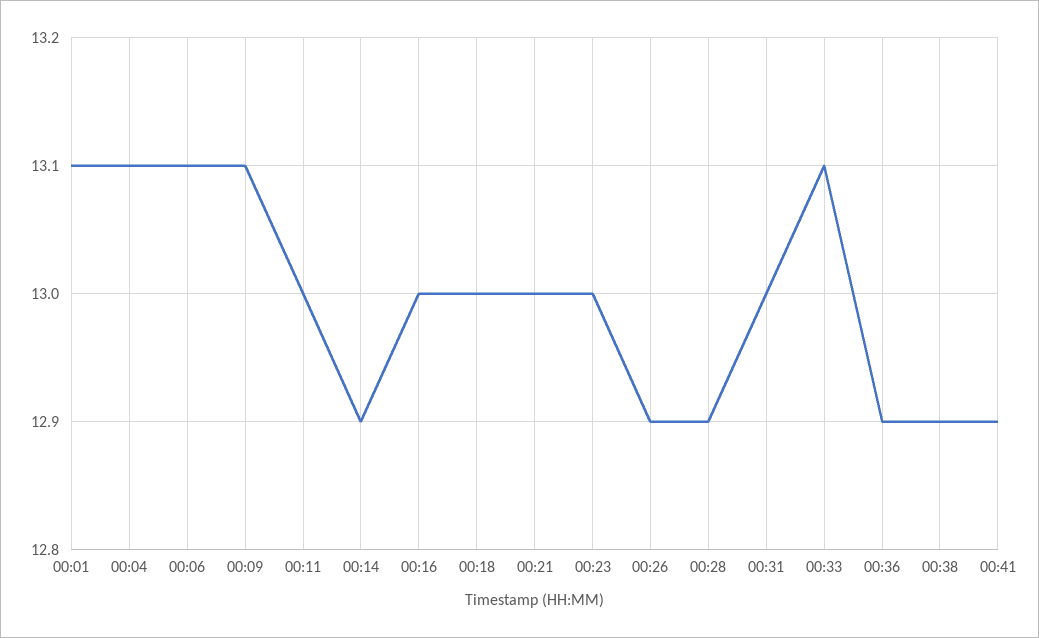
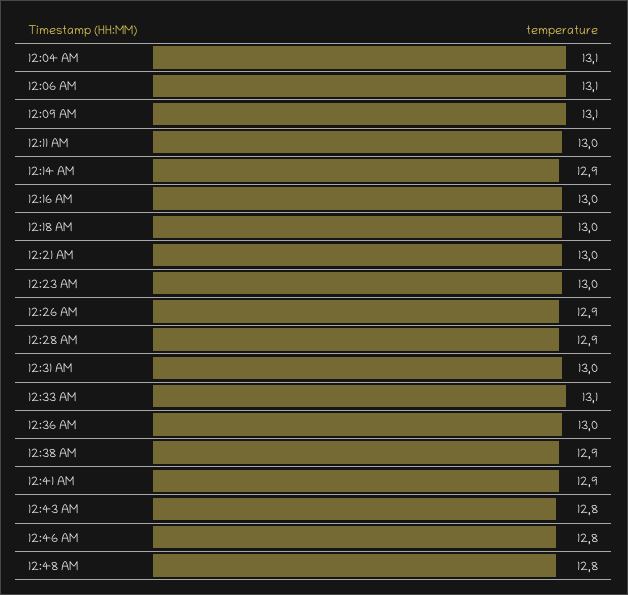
00:01: 13.1 -> none
00:36: 12.9 -> 13
12:43 AM: none -> 12.8
12:46 AM: none -> 12.8
12:48 AM: none -> 12.8

